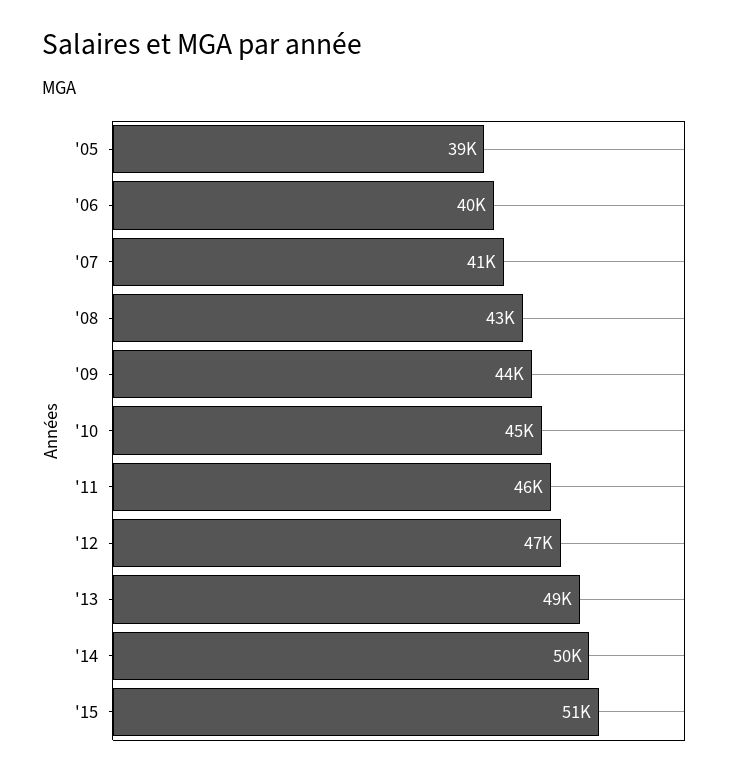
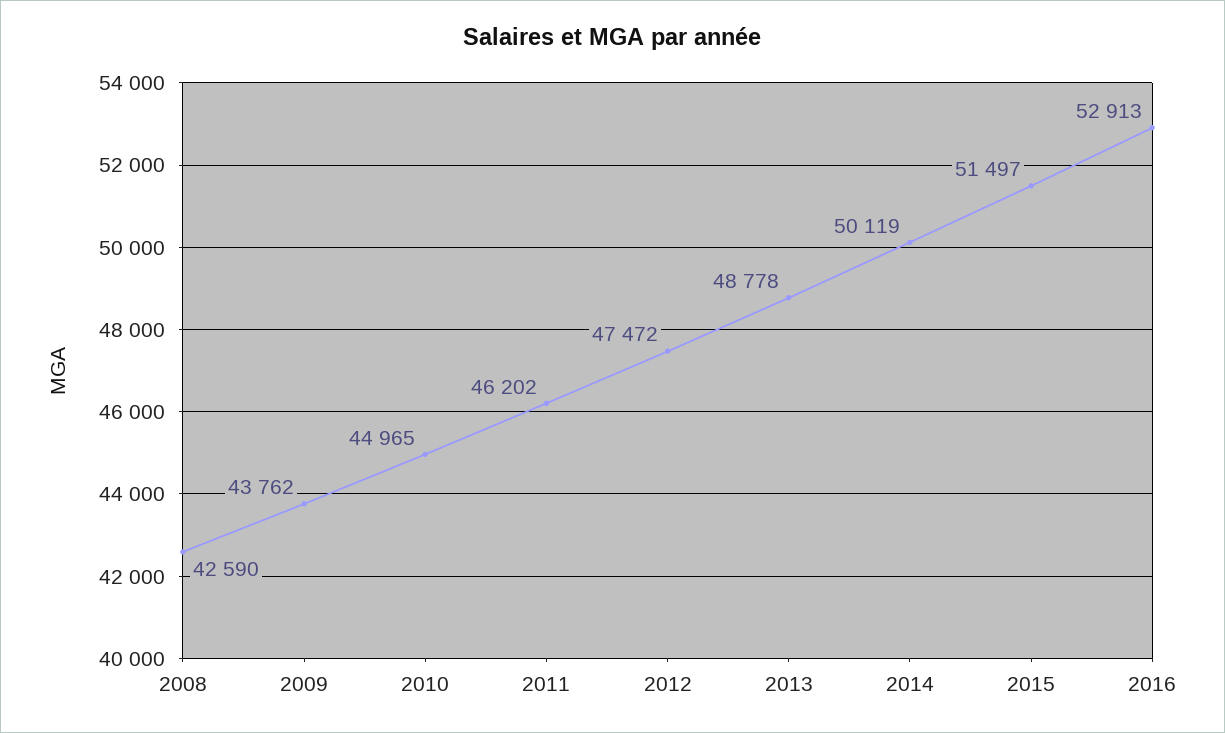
'05: 39000 -> none
'06: 40000 -> none
'07: 41000 -> none
2016: none -> 52913

